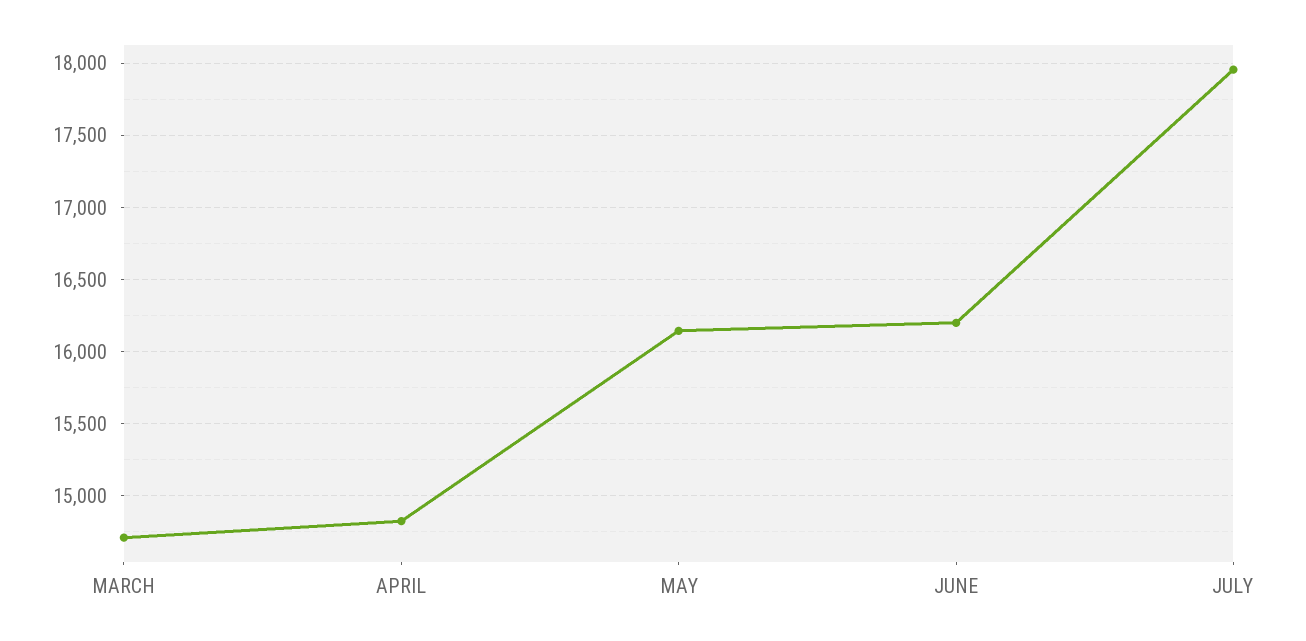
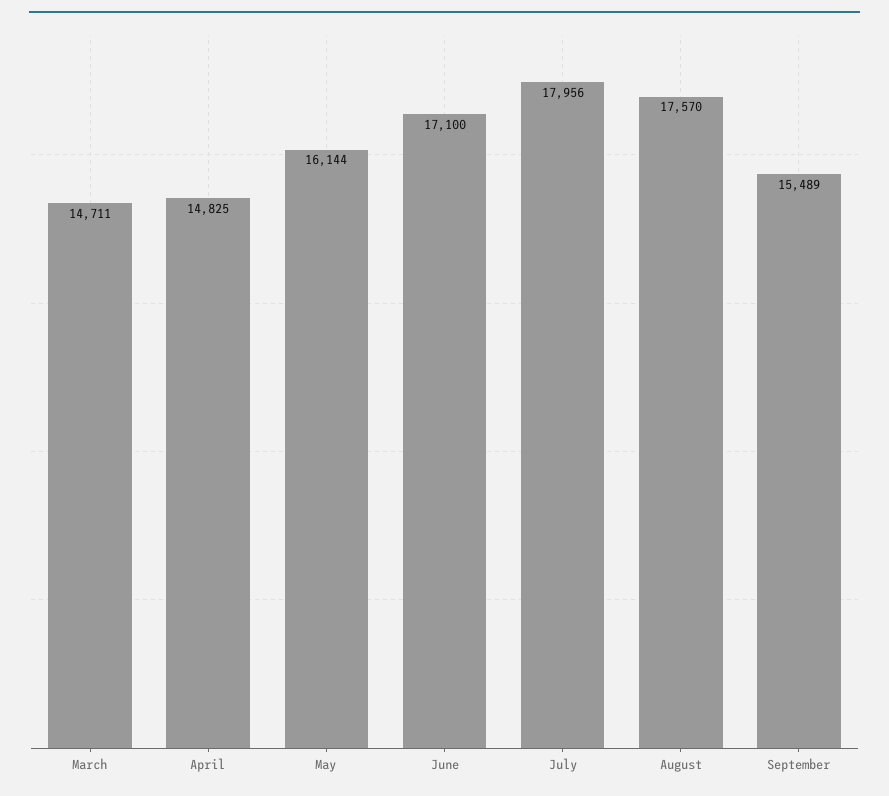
JUNE: 16200 -> 17100
August: none -> 17570
September: none -> 15489

